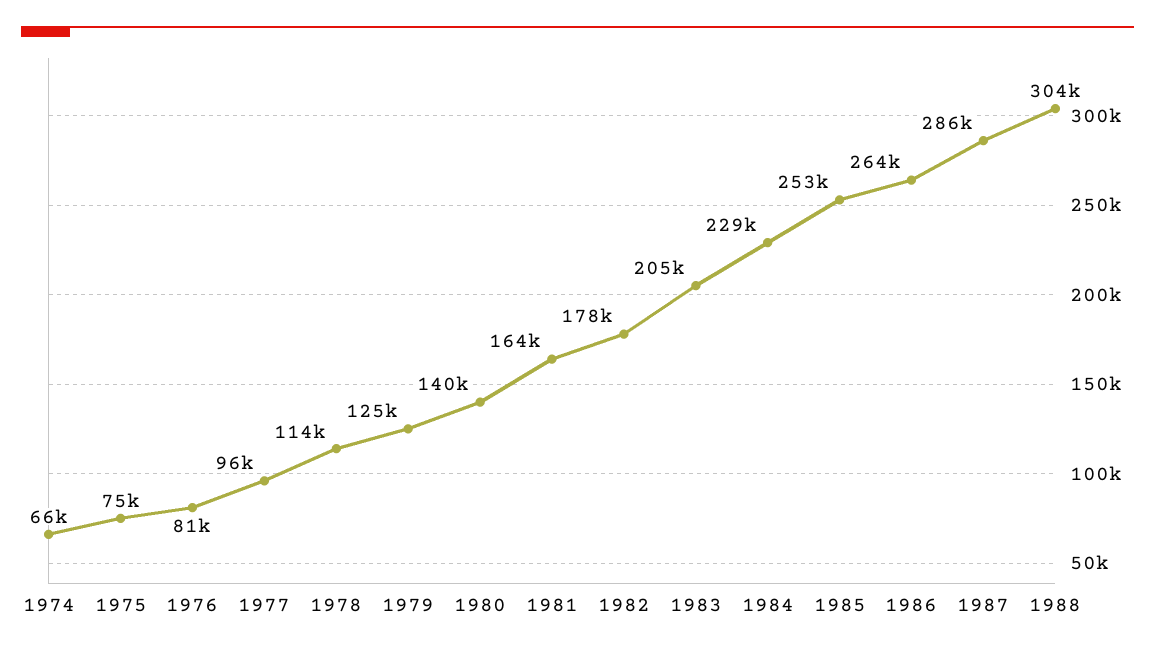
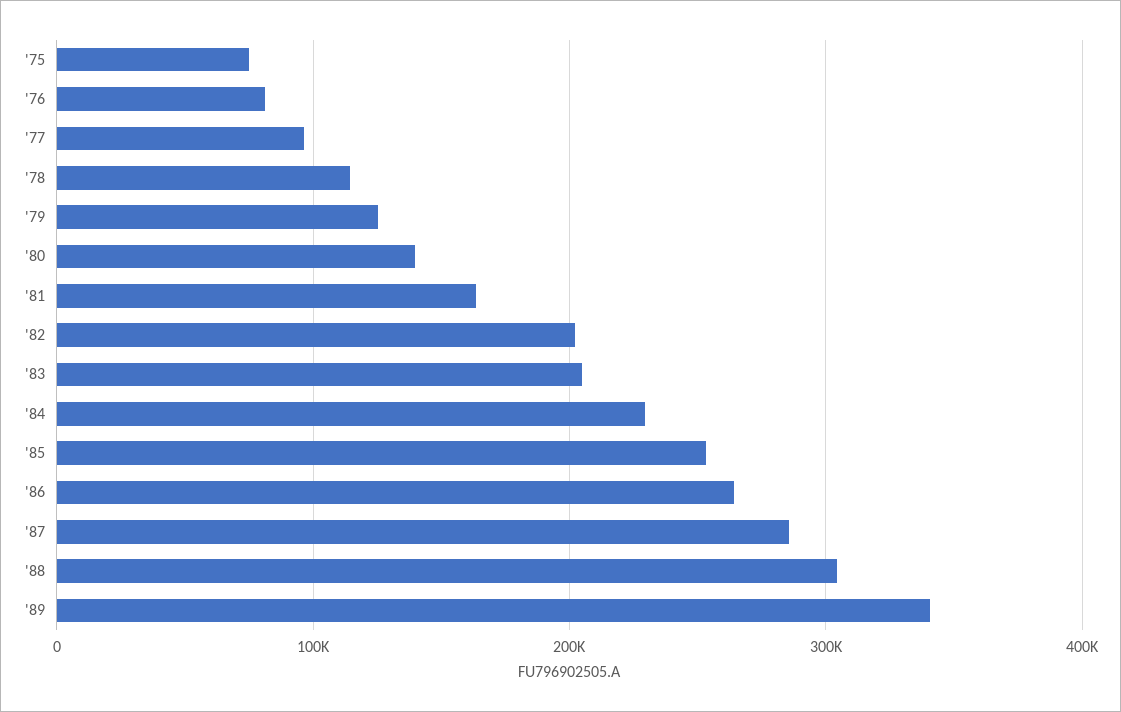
1974: 66000 -> none
1982: 178000 -> 200000
'89: none -> 340000

